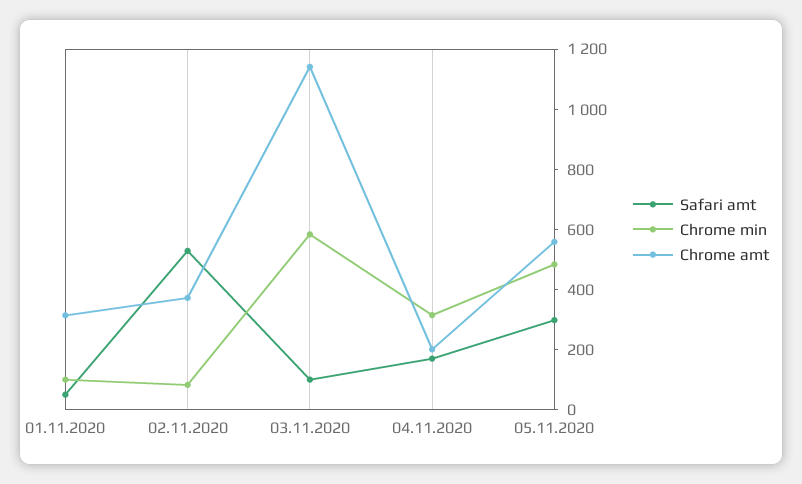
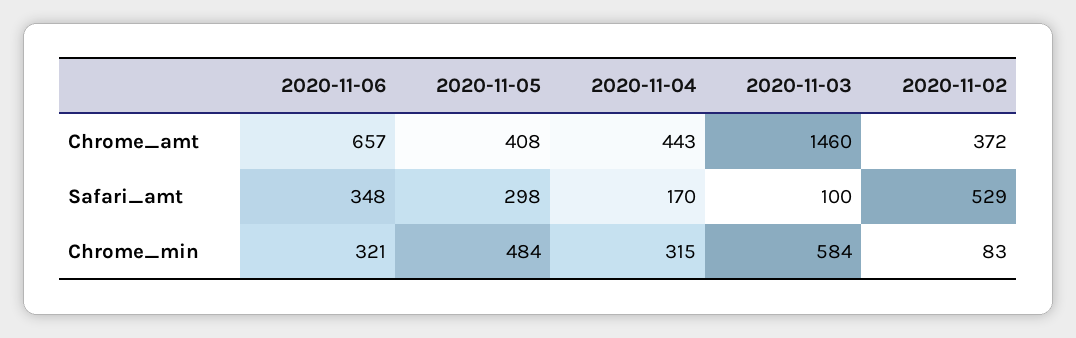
Safari amt, 01.11.2020: 50 -> none
Chrome min, 01.11.2020: 100 -> none
Chrome amt, 01.11.2020: 300 -> none
Chrome amt, 03.11.2020: 1150 -> 1460
Chrome amt, 04.11.2020: 200 -> 443
Chrome amt, 05.11.2020: 550 -> 408
Chrome amt, 2020-11-06: none -> 657
Safari amt, 2020-11-06: none -> 348
Chrome min, 2020-11-06: none -> 321

